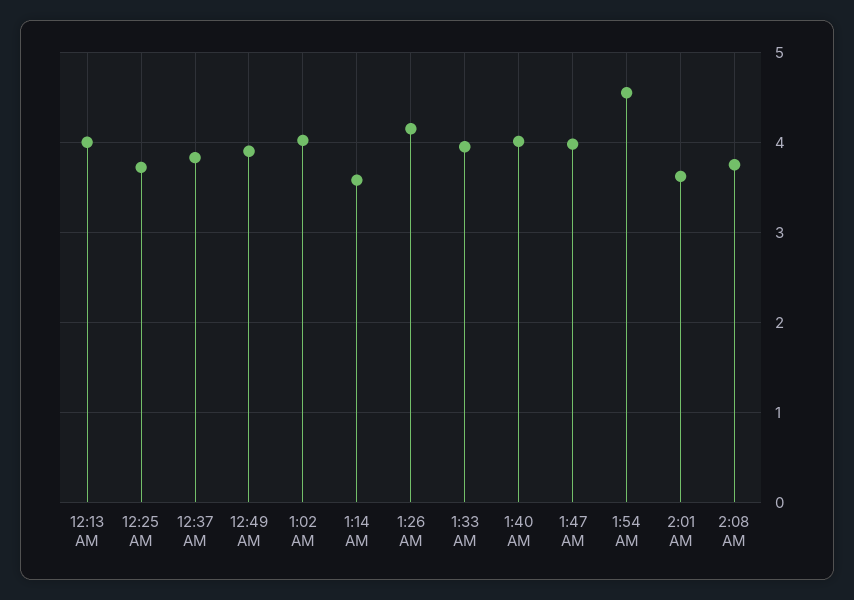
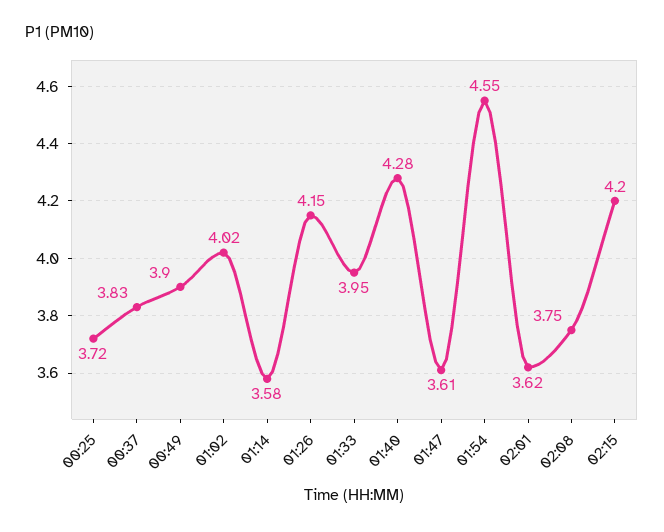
12:13 AM: 4 -> none
1:40 AM: 4 -> 4.28
1:47 AM: 4 -> 3.61
02:15: none -> 4.2

